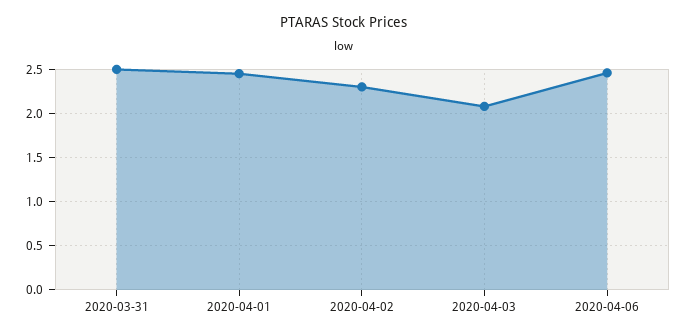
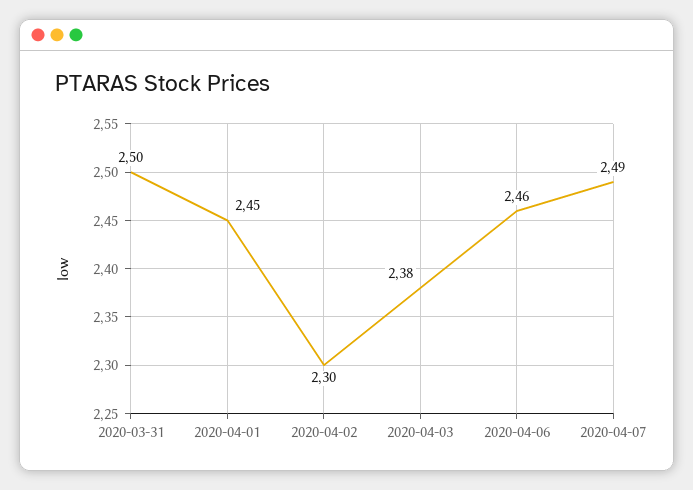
2020-04-03: 2.1 -> 2.38
2020-04-07: none -> 2.49

